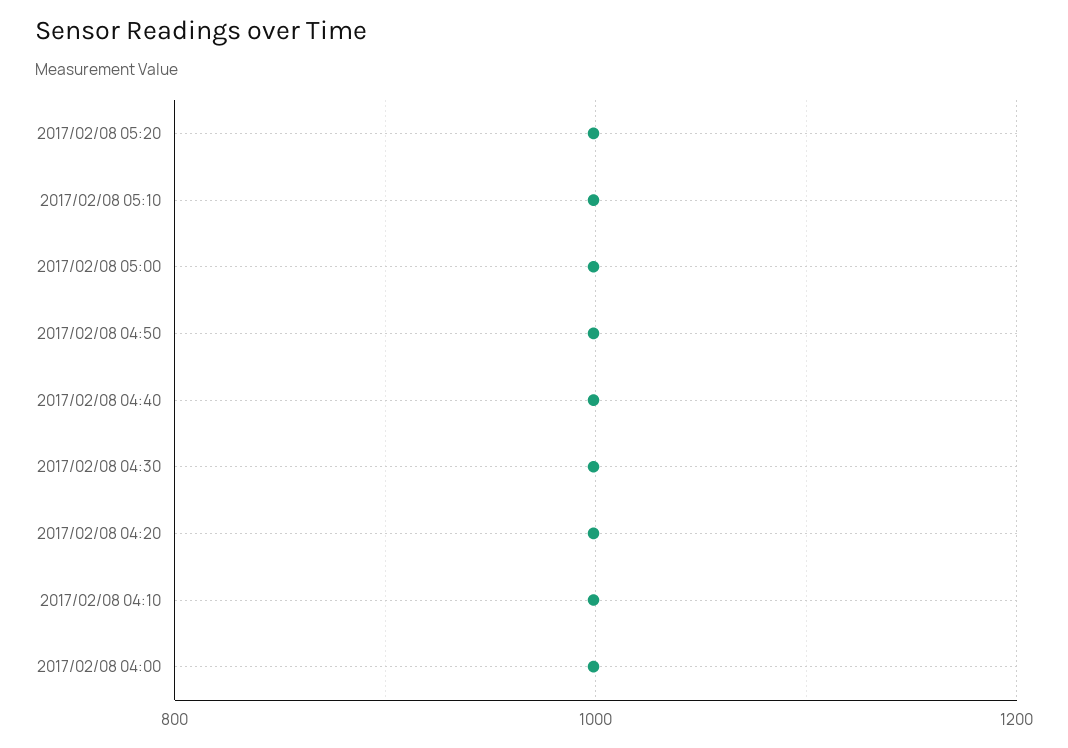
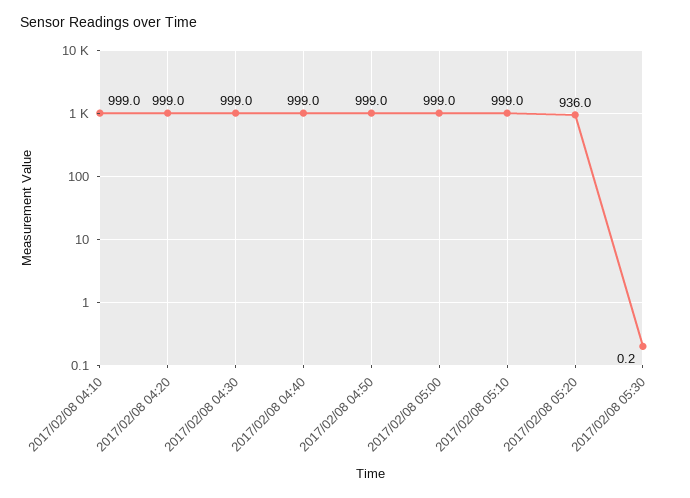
2017/02/08 05:20: 1000 -> 936
2017/02/08 04:00: 1000 -> none
2017/02/08 05:30: none -> 0.2

